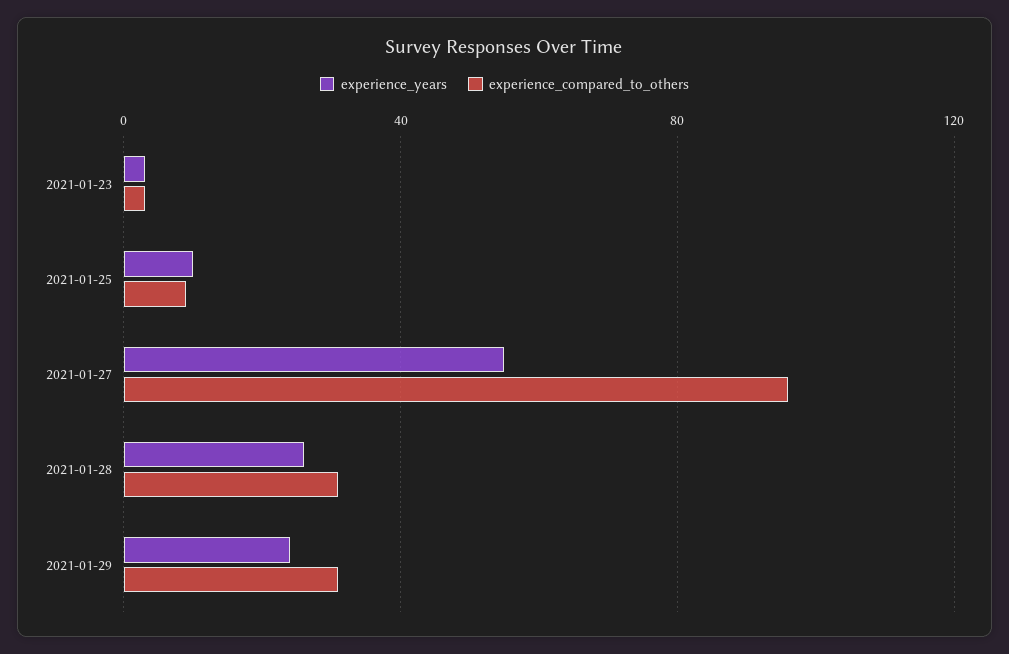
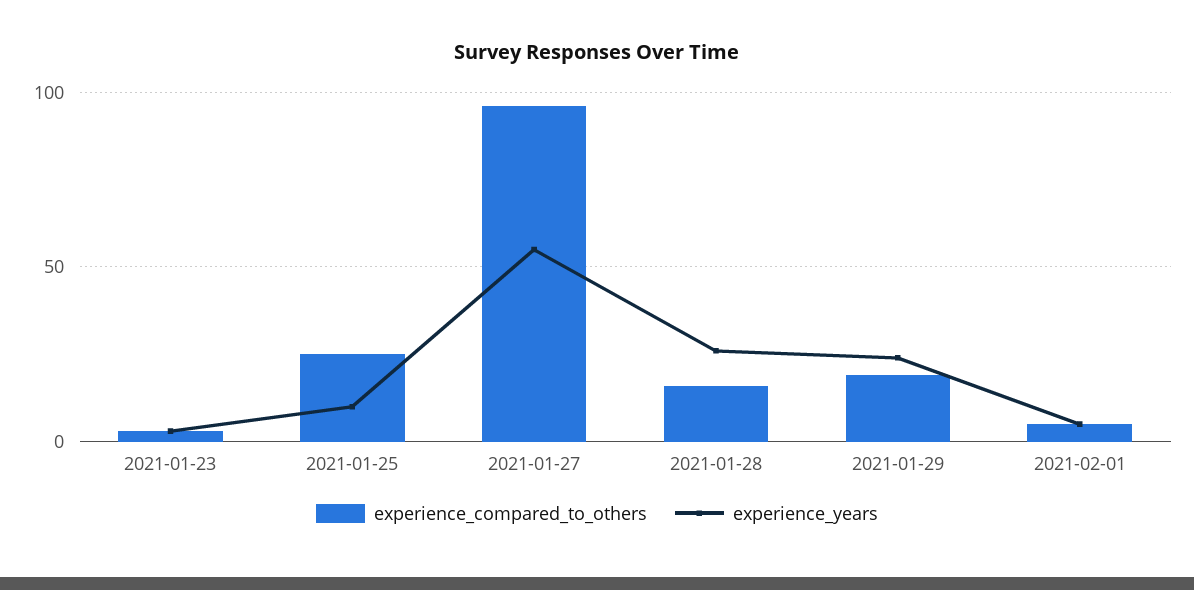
experience_compared_to_others, 2021-01-25: 10 -> 25
experience_compared_to_others, 2021-01-28: 30 -> 15
experience_compared_to_others, 2021-01-29: 30 -> 20
experience_compared_to_others, 2021-02-01: none -> 5
experience_years, 2021-02-01: none -> 5

